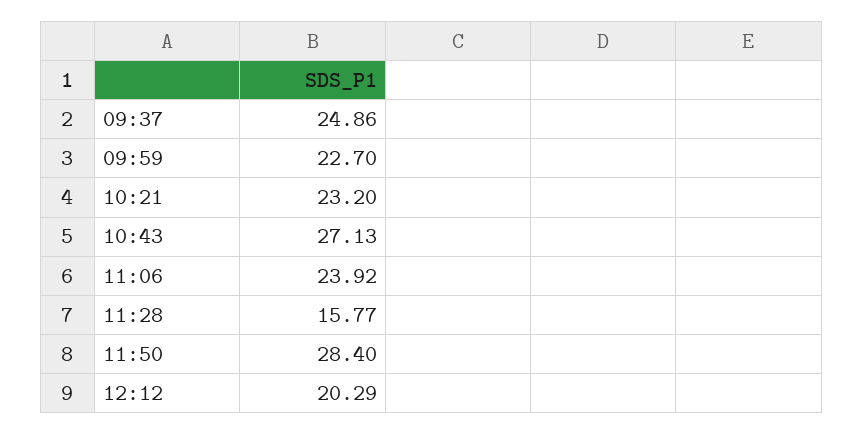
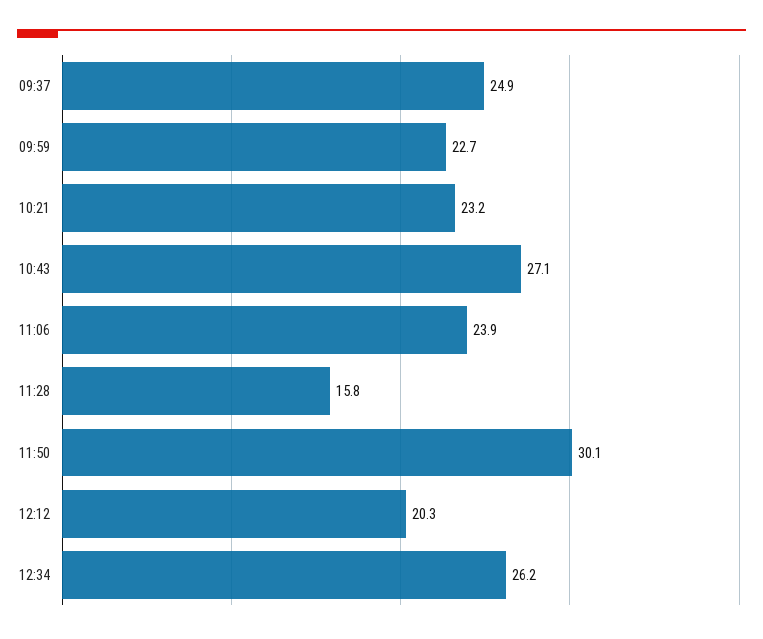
11:50: 28.4 -> 30.1
12:34: none -> 26.2

